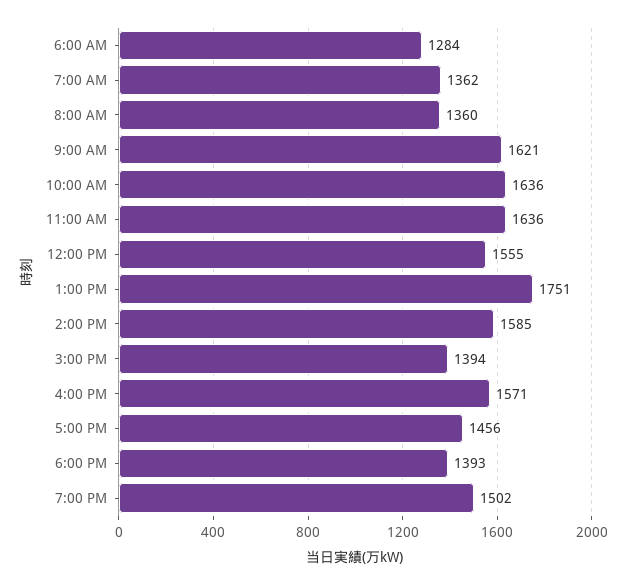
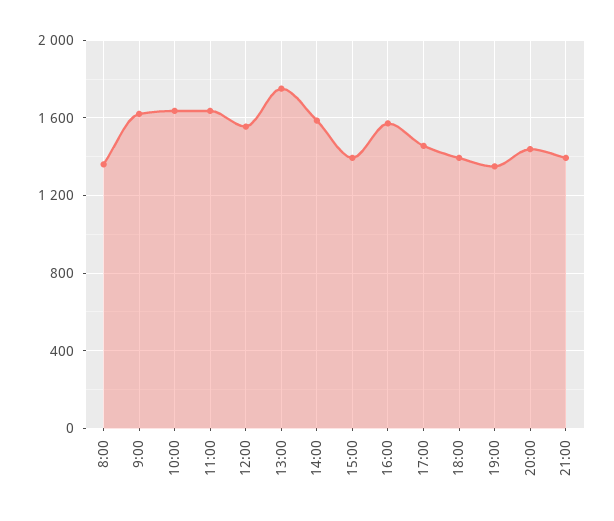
6:00 AM: 1284 -> none
7:00 AM: 1362 -> none
7:00 PM: 1502 -> 1350
20:00: none -> 1450
21:00: none -> 1400

